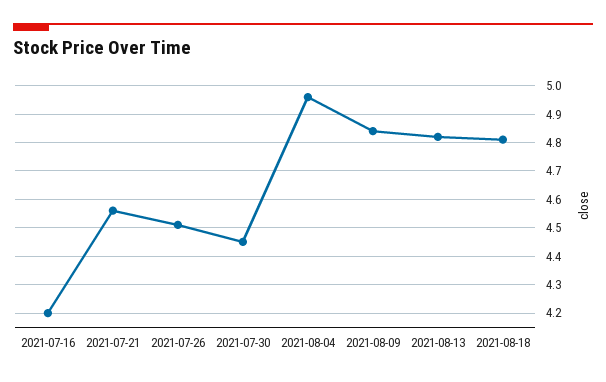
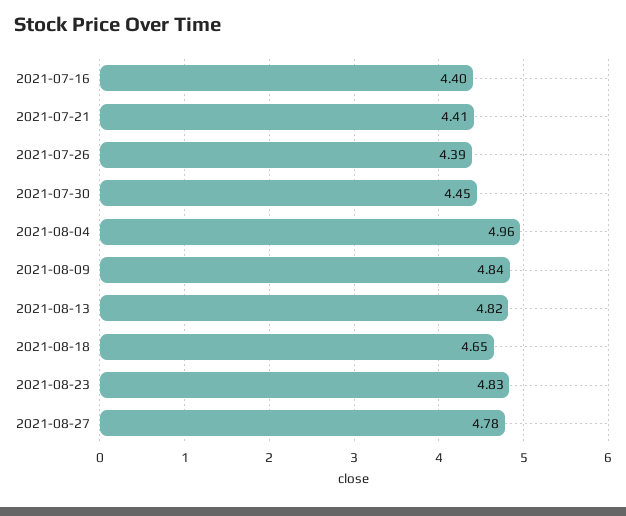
2021-07-16: 4.2 -> 4.4
2021-07-21: 4.55 -> 4.41
2021-07-26: 4.5 -> 4.39
2021-08-18: 4.8 -> 4.65
2021-08-23: none -> 4.83
2021-08-27: none -> 4.78

